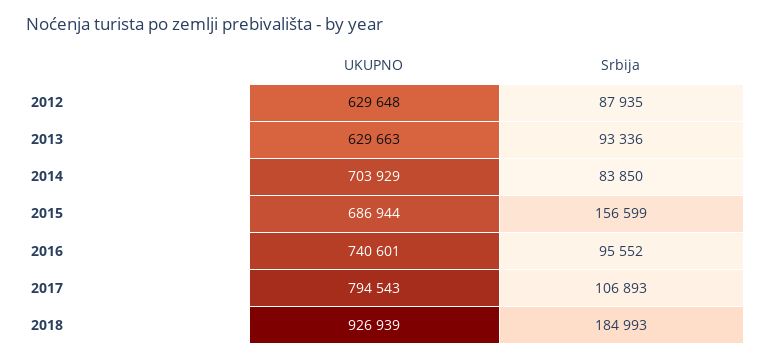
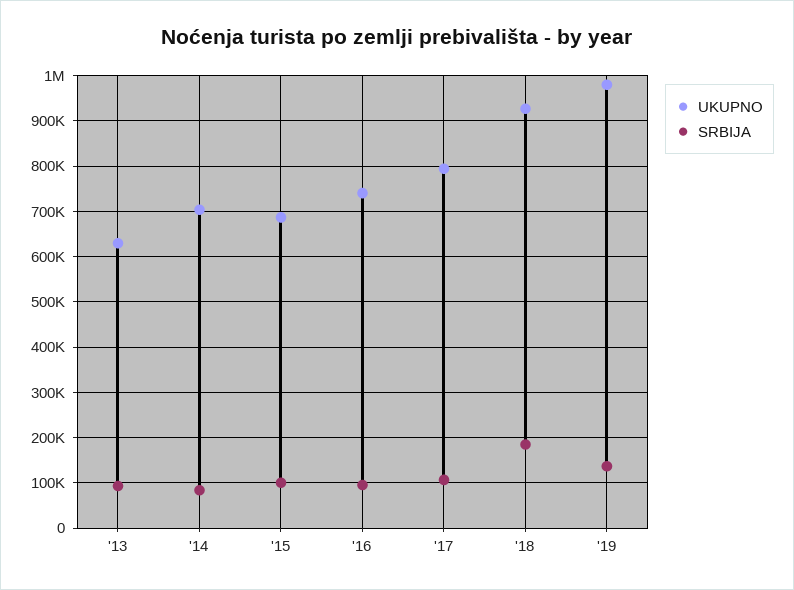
UKUPNO, 2012: 629648 -> none
Srbija, 2012: 87935 -> none
Srbija, 2015: 156599 -> 100000
UKUPNO, '19: none -> 980000
Srbija, '19: none -> 140000

